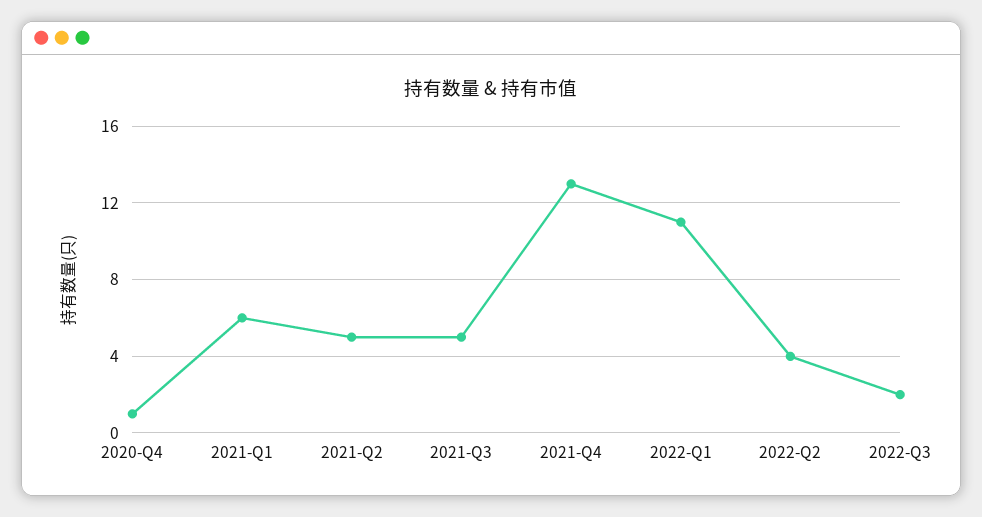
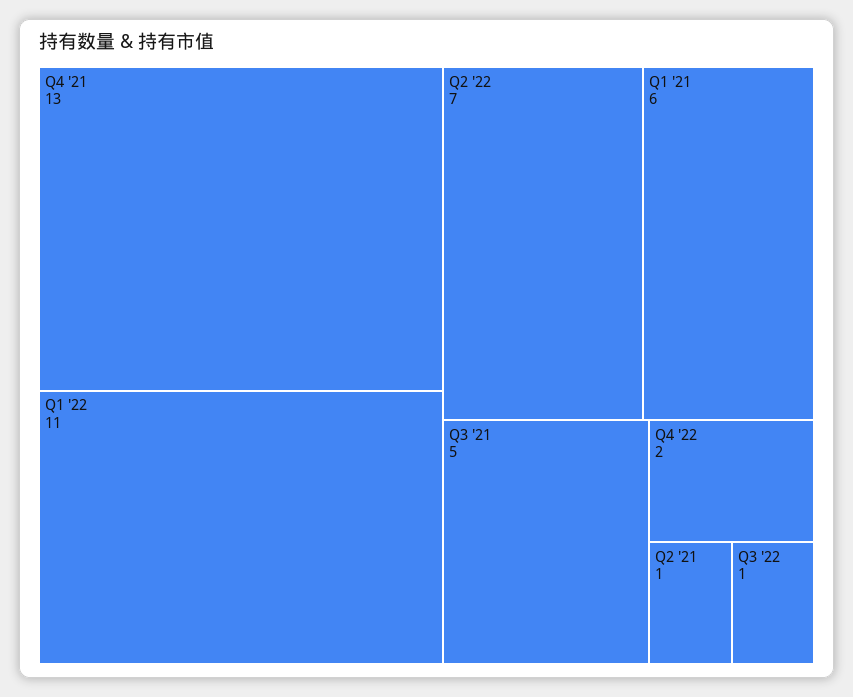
2020-Q4: 1 -> none
2021-Q2: 5 -> 1
2022-Q2: 4 -> 7
2022-Q3: 2 -> 1
Q4 '22: none -> 2

